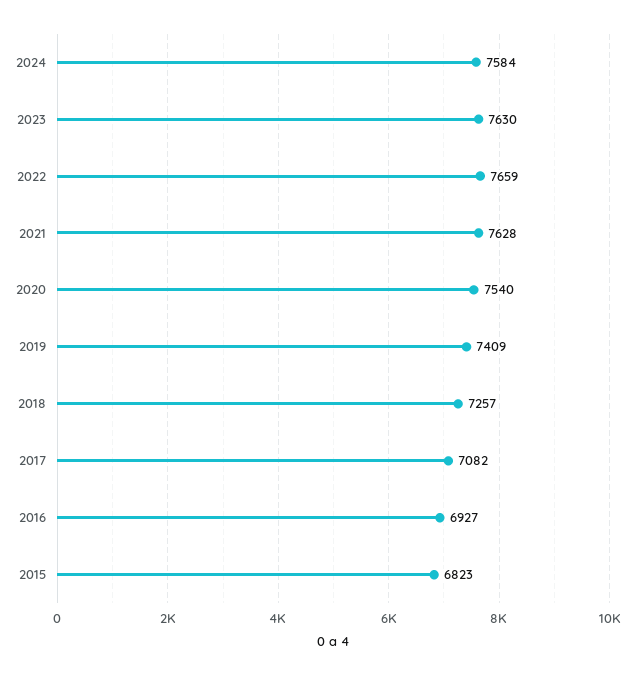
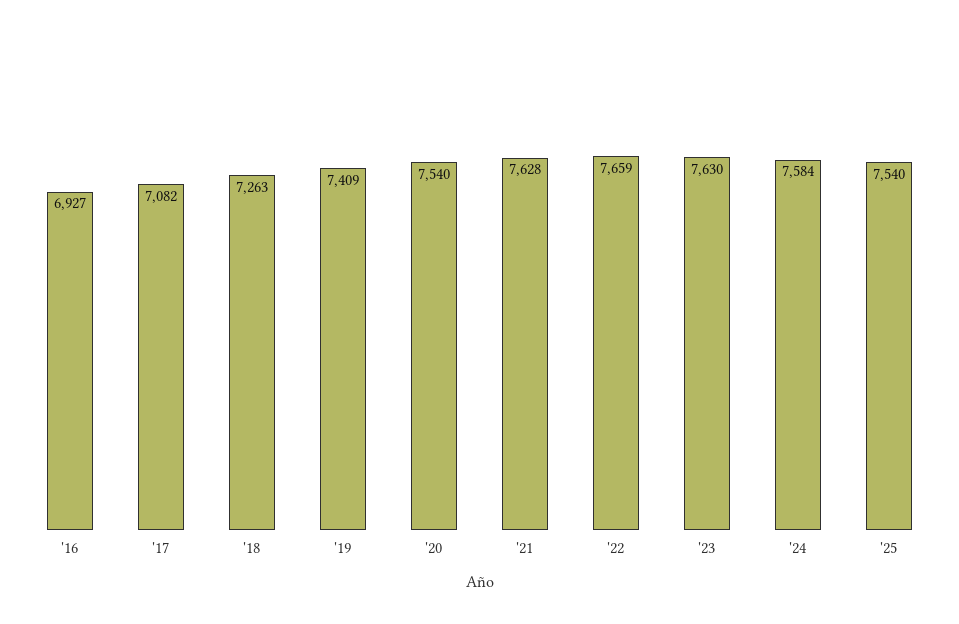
2018: 7257 -> 7263
2015: 6823 -> none
'25: none -> 7540

